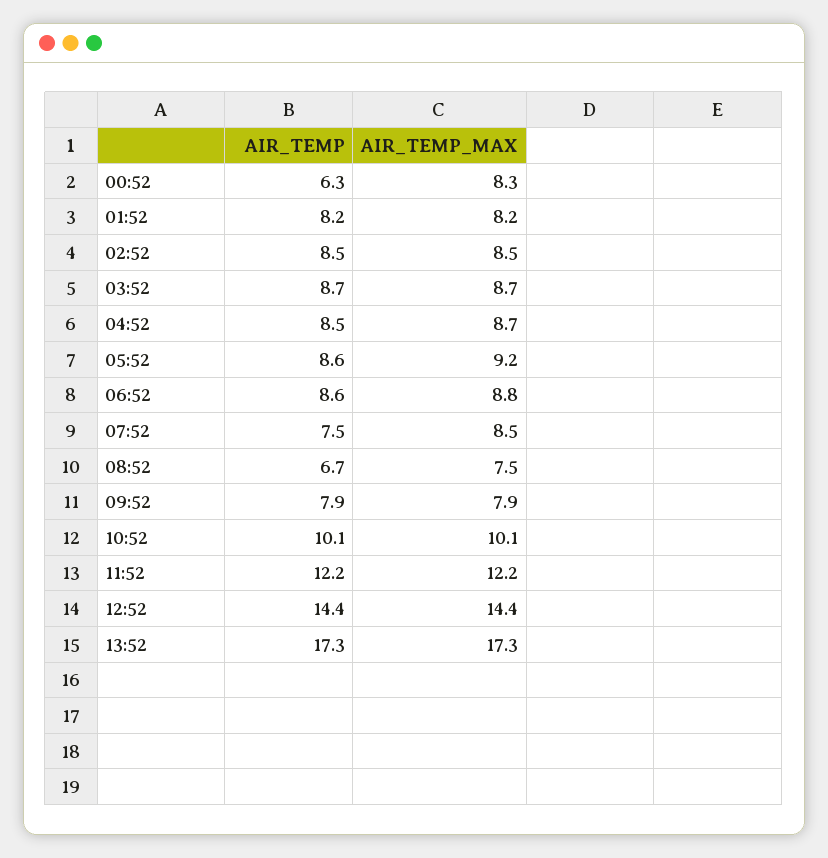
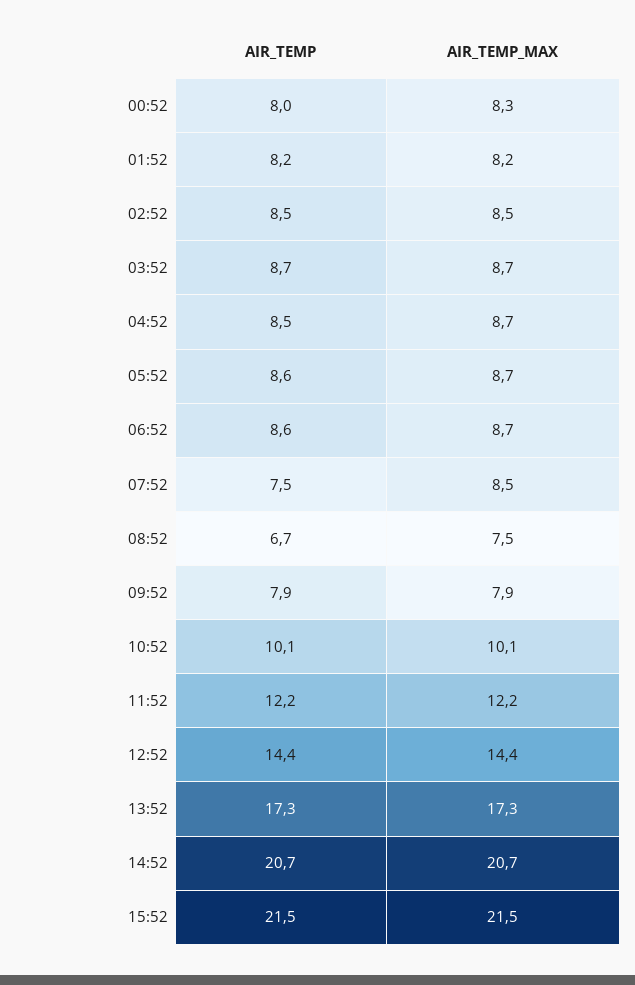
AIR_TEMP, 00:52: 6.3 -> 8
AIR_TEMP_MAX, 05:52: 9.2 -> 8.7
AIR_TEMP_MAX, 06:52: 8.8 -> 8.7
AIR_TEMP, 14:52: none -> 20.7
AIR_TEMP_MAX, 14:52: none -> 20.7
AIR_TEMP, 15:52: none -> 21.5
AIR_TEMP_MAX, 15:52: none -> 21.5

